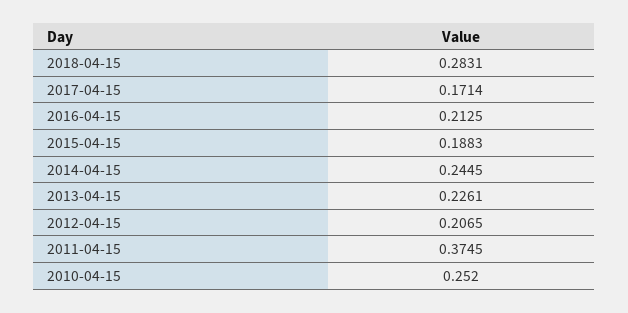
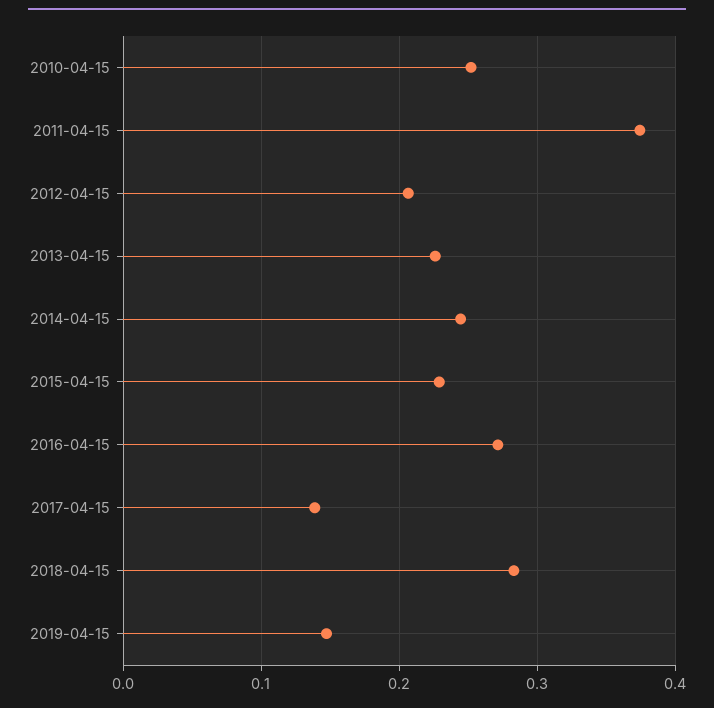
2017-04-15: 0.1714 -> 0.14
2016-04-15: 0.2125 -> 0.27
2015-04-15: 0.1883 -> 0.23
2019-04-15: none -> 0.15

